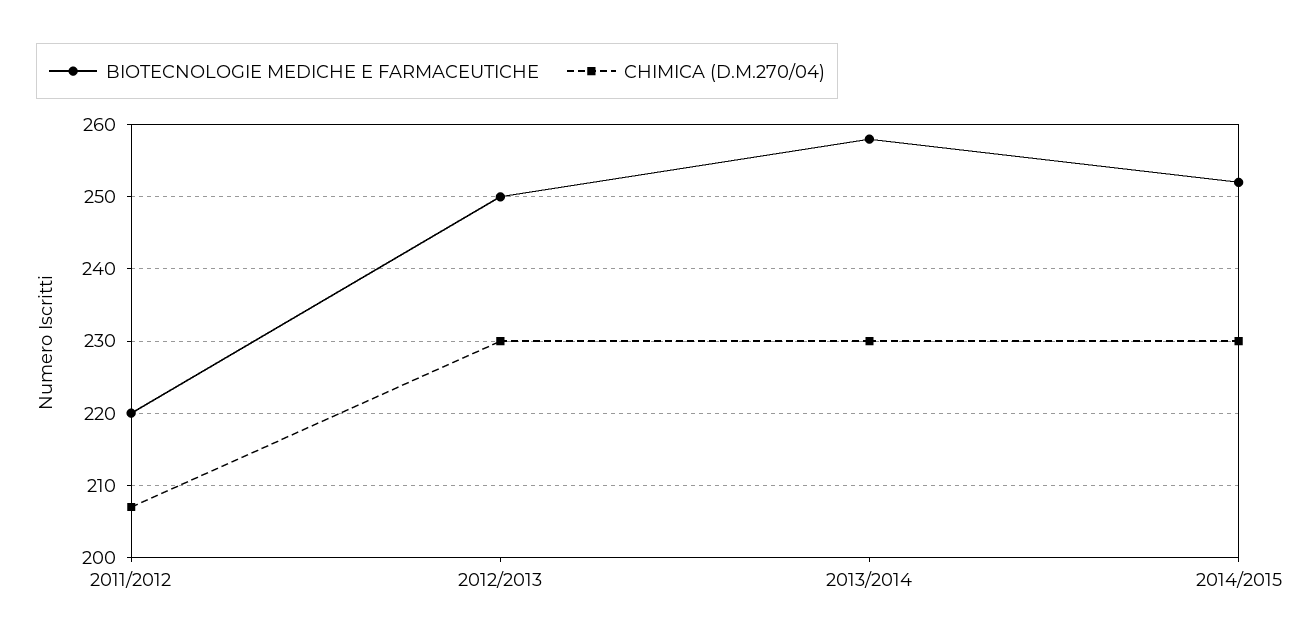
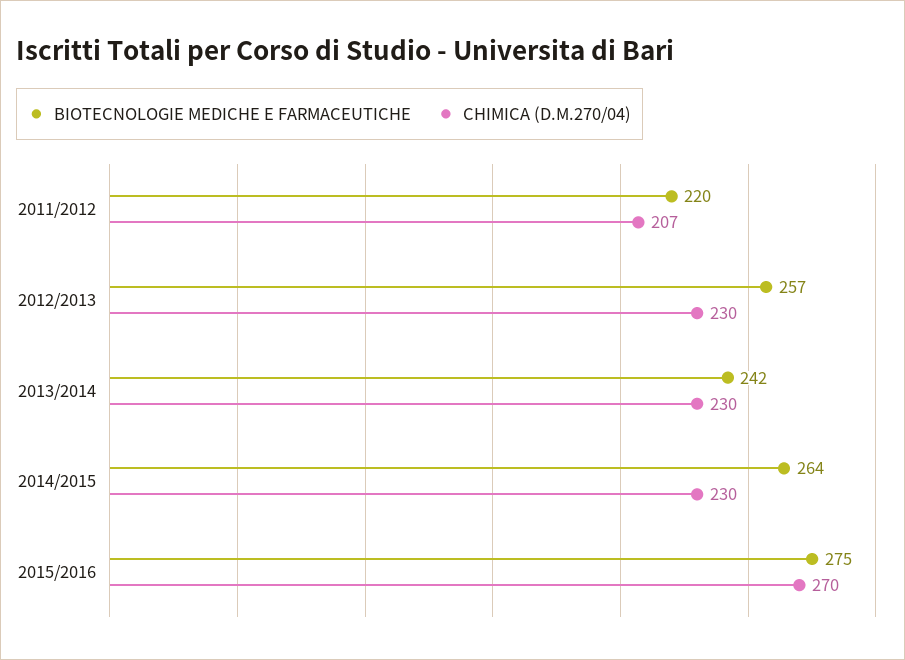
BIOTECNOLOGIE MEDICHE E FARMACEUTICHE, 2012/2013: 250 -> 257
BIOTECNOLOGIE MEDICHE E FARMACEUTICHE, 2013/2014: 258 -> 242
BIOTECNOLOGIE MEDICHE E FARMACEUTICHE, 2014/2015: 252 -> 264
BIOTECNOLOGIE MEDICHE E FARMACEUTICHE, 2015/2016: none -> 275
CHIMICA (D.M.270/04), 2015/2016: none -> 270

